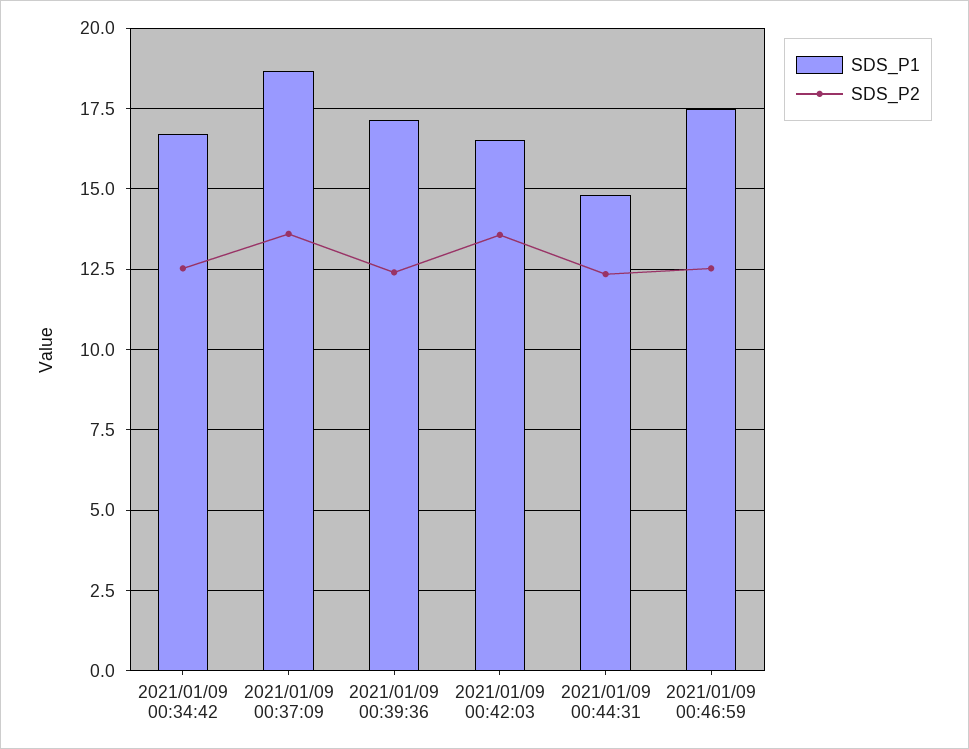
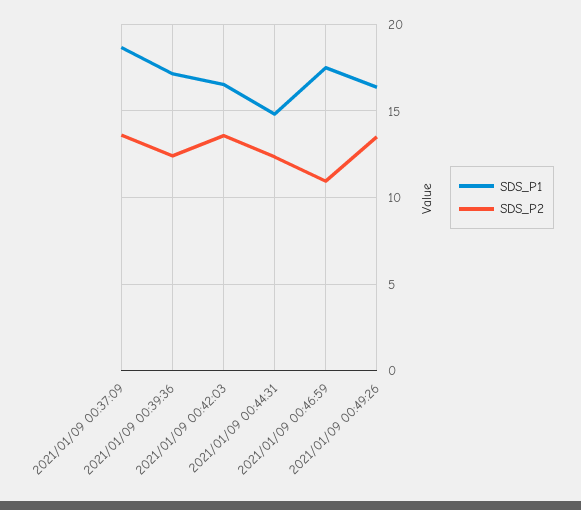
SDS_P1, 2021/01/09 00:34:42: 16.75 -> none
SDS_P2, 2021/01/09 00:34:42: 12.5 -> none
SDS_P2, 2021/01/09 00:46:59: 12.5 -> 11
SDS_P1, 2021/01/09 00:49:26: none -> 16.5
SDS_P2, 2021/01/09 00:49:26: none -> 13.5

